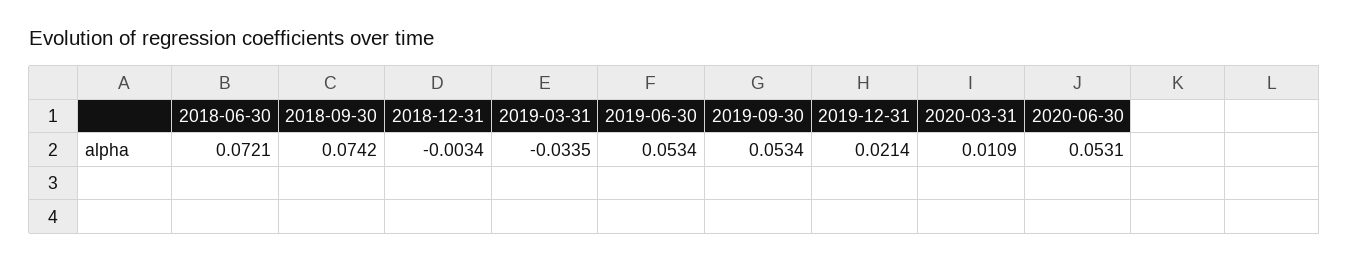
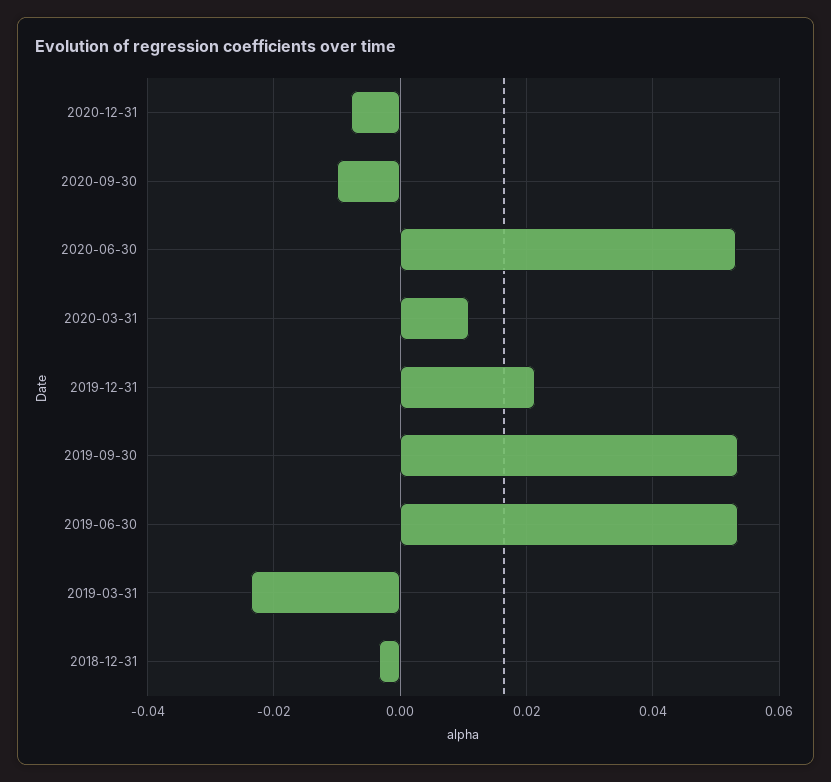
2018-06-30: 0.0721 -> none
2018-09-30: 0.0742 -> none
2019-03-31: -0.0335 -> -0.024
2020-12-31: none -> -0.008
2020-09-30: none -> -0.01

